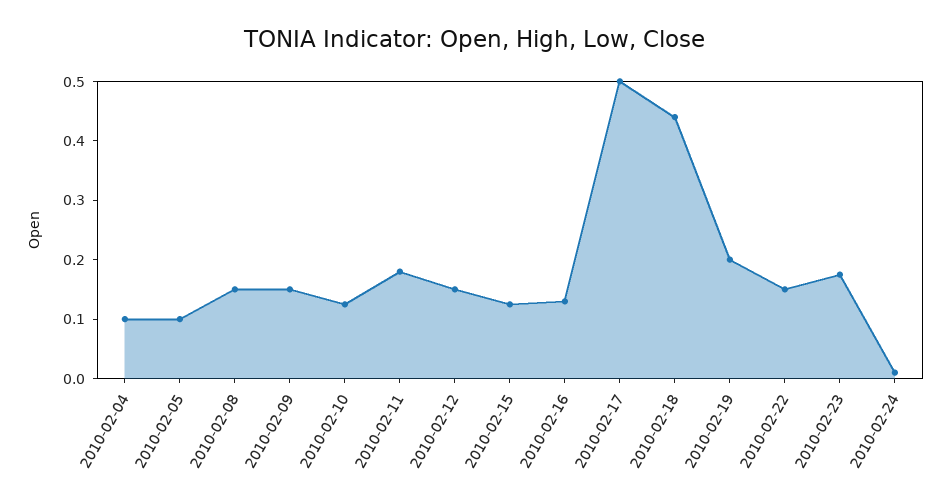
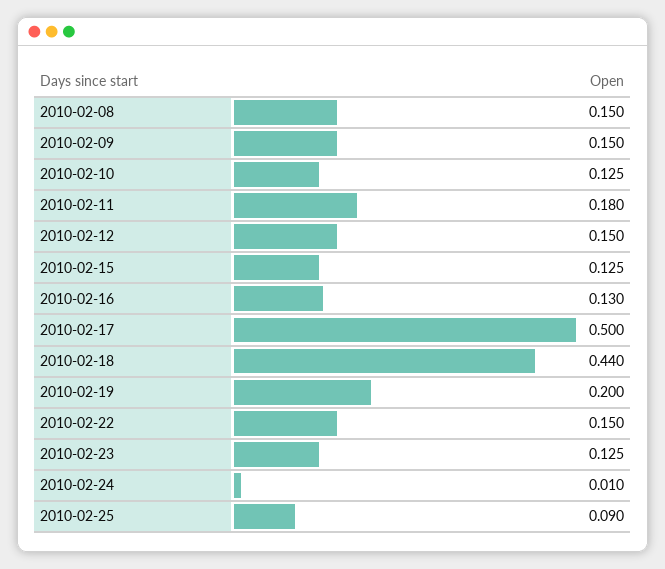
2010-02-04: 0.1 -> none
2010-02-05: 0.1 -> none
2010-02-23: 0.18 -> 0.125
2010-02-25: none -> 0.09

